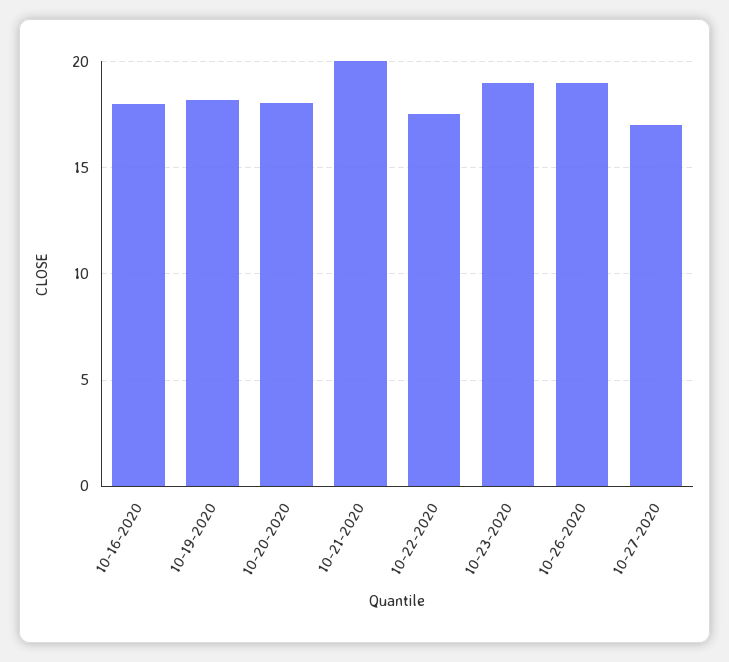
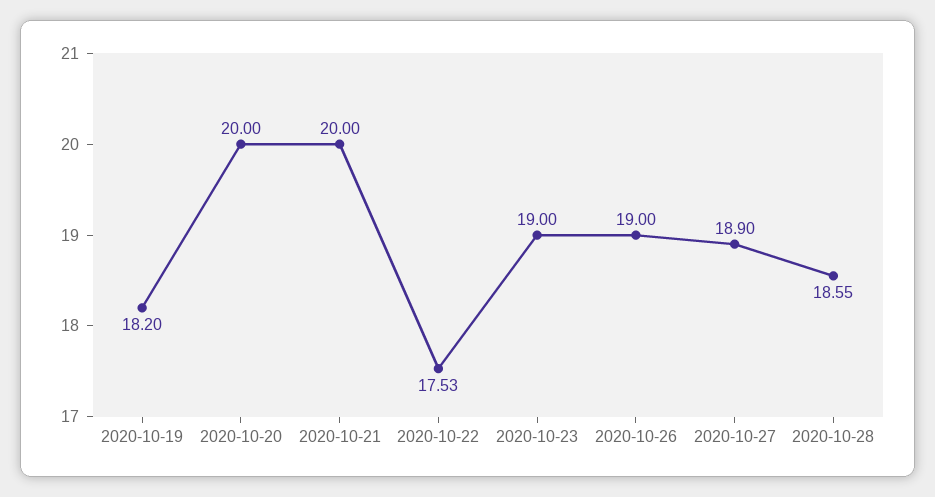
10-16-2020: 18 -> none
10-20-2020: 18 -> 20
10-27-2020: 17 -> 18.9
2020-10-28: none -> 18.55

